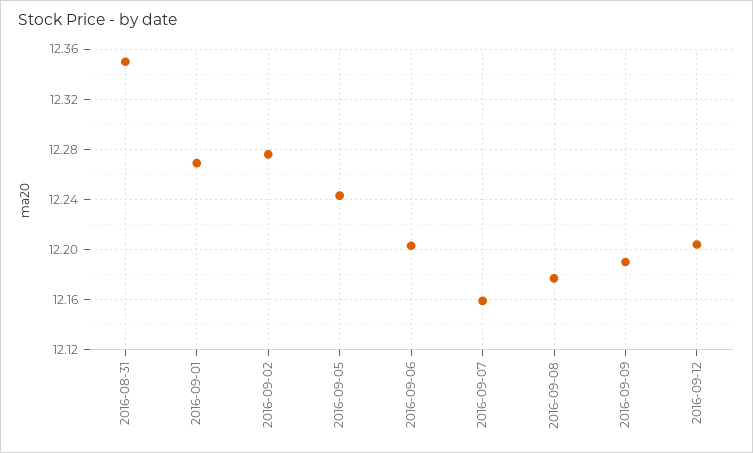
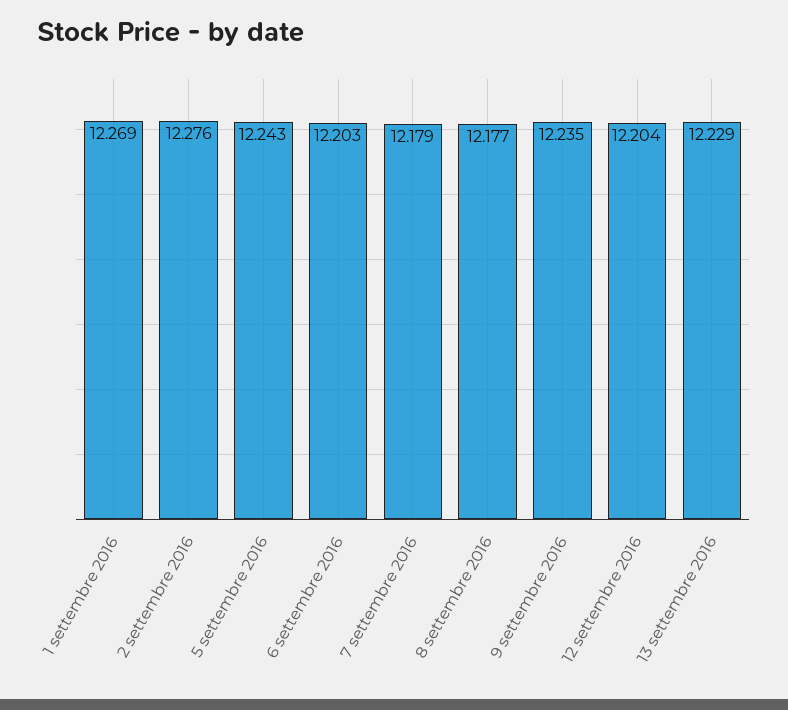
2016-08-31: 12.35 -> none
2016-09-07: 12.16 -> 12.179
2016-09-09: 12.19 -> 12.235
13 settembre 2016: none -> 12.229

